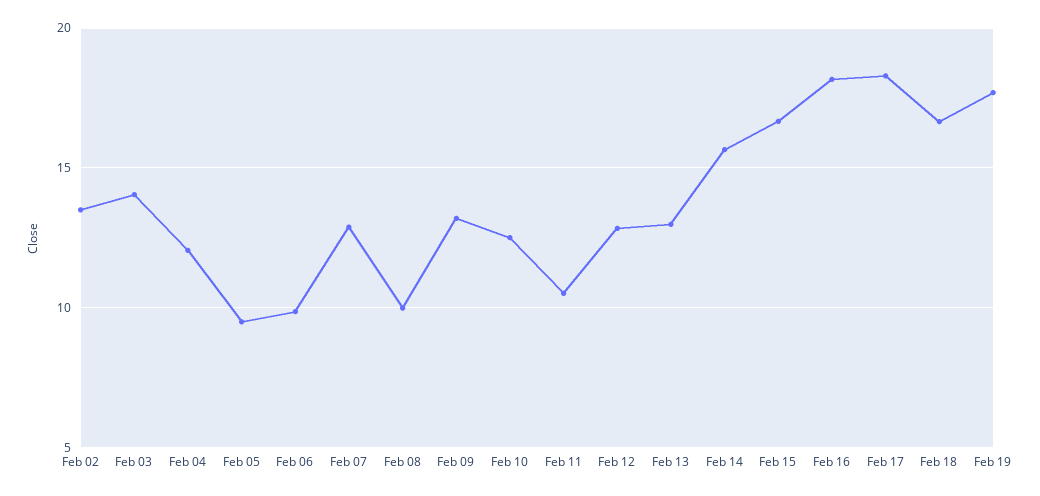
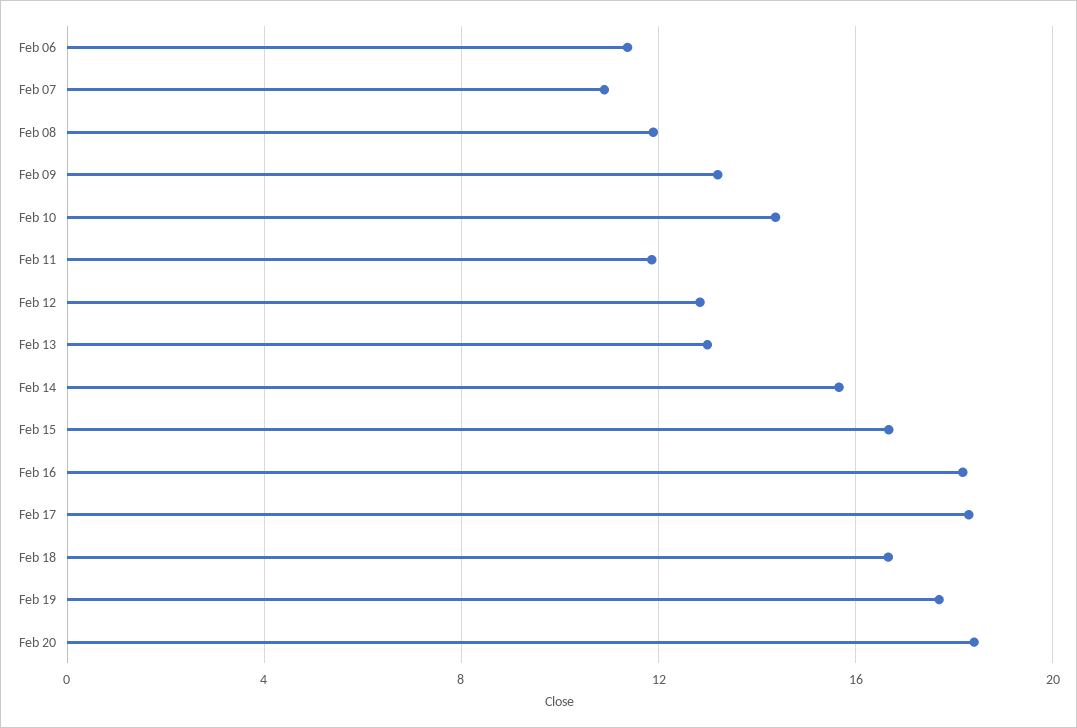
Feb 02: 13.5 -> none
Feb 03: 14 -> none
Feb 04: 12 -> none
Feb 05: 9.5 -> none
Feb 06: 10 -> 11.5
Feb 07: 13 -> 11
Feb 08: 10 -> 12
Feb 10: 12.5 -> 14.5
Feb 11: 10.5 -> 12
Feb 20: none -> 18.5

